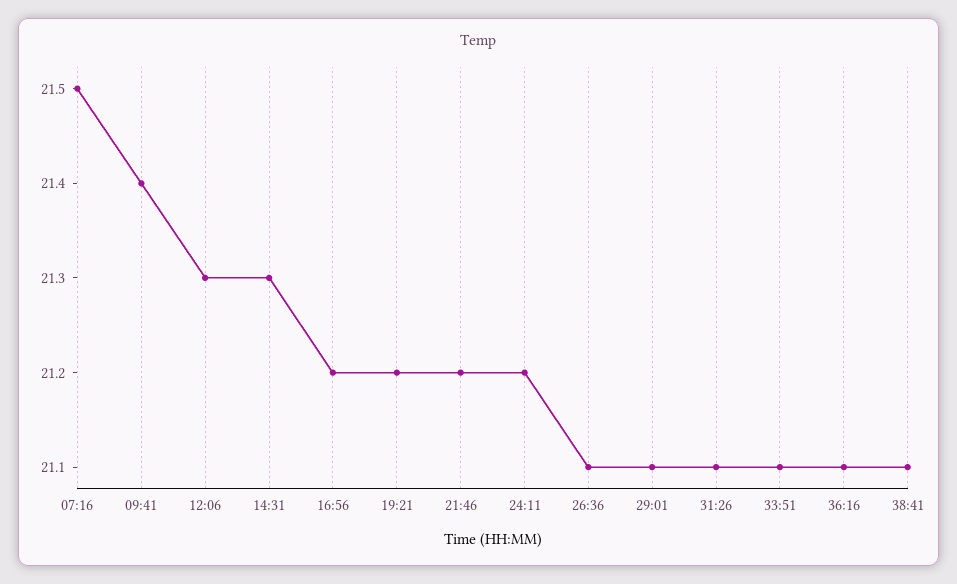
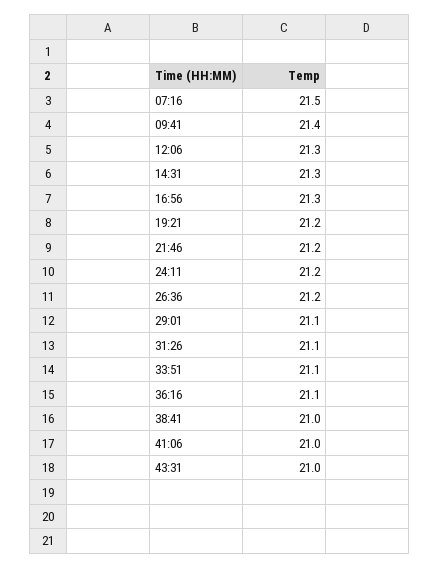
16:56: 21.2 -> 21.3
26:36: 21.1 -> 21.2
38:41: 21.1 -> 21
41:06: none -> 21
43:31: none -> 21

